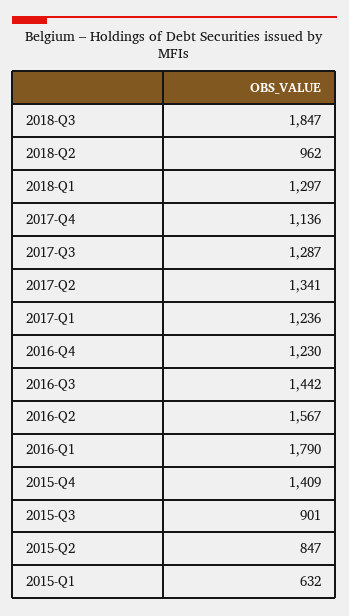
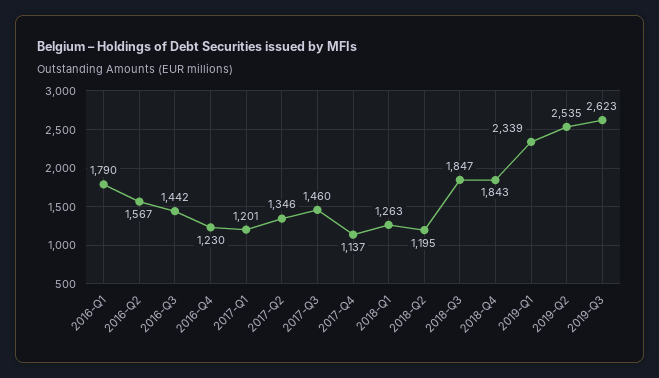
2018-Q2: 962 -> 1195
2018-Q1: 1297 -> 1263
2017-Q4: 1136 -> 1137
2017-Q3: 1287 -> 1460
2017-Q2: 1341 -> 1346
2017-Q1: 1236 -> 1201
2015-Q4: 1409 -> none
2015-Q3: 901 -> none
2015-Q2: 847 -> none
2015-Q1: 632 -> none
2018-Q4: none -> 1843
2019-Q1: none -> 2339
2019-Q2: none -> 2535
2019-Q3: none -> 2623

